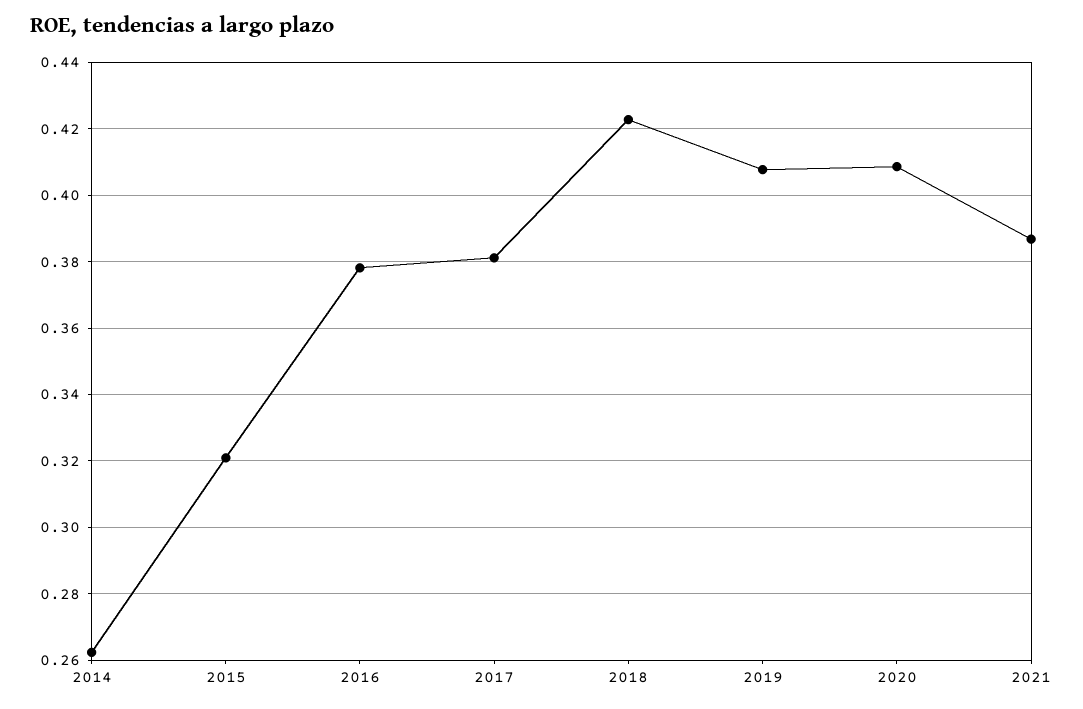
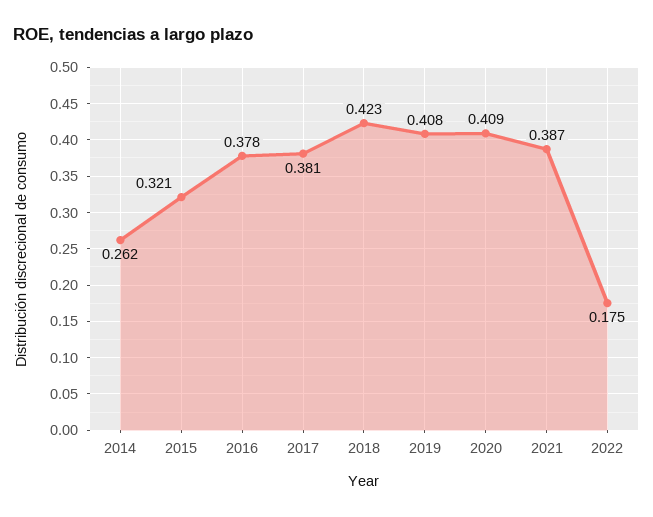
2022: none -> 0.175

